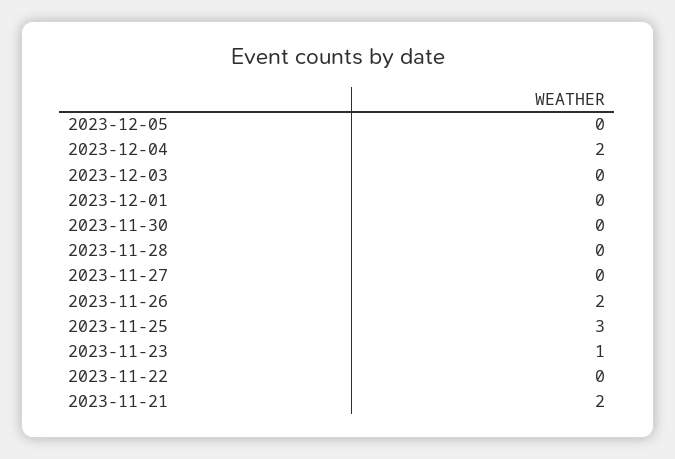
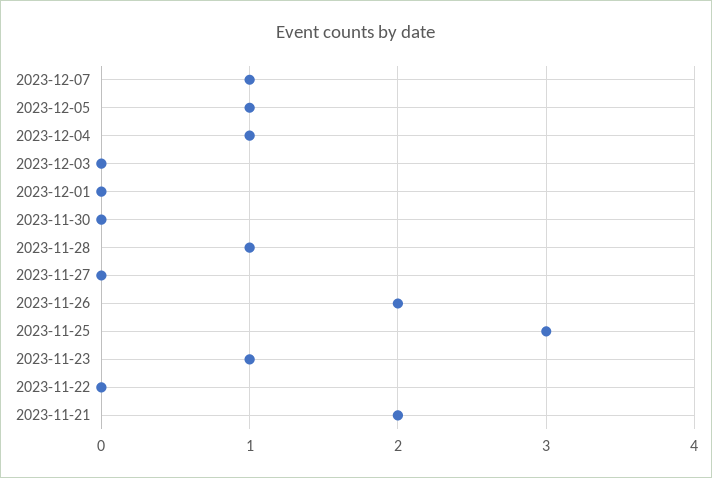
2023-12-05: 0 -> 1
2023-12-04: 2 -> 1
2023-11-28: 0 -> 1
2023-12-07: none -> 1

